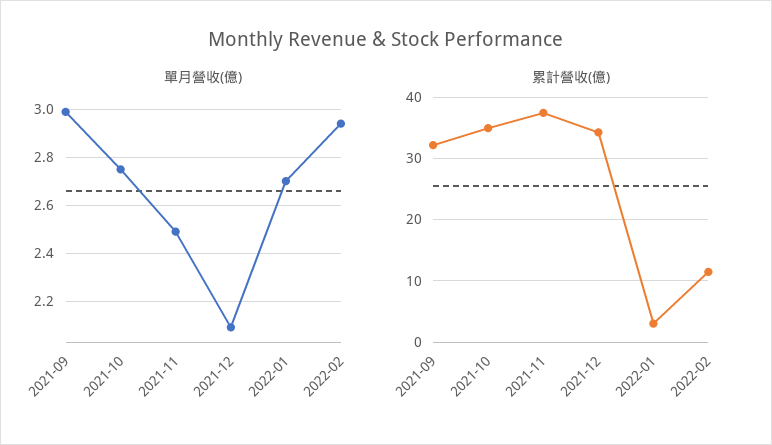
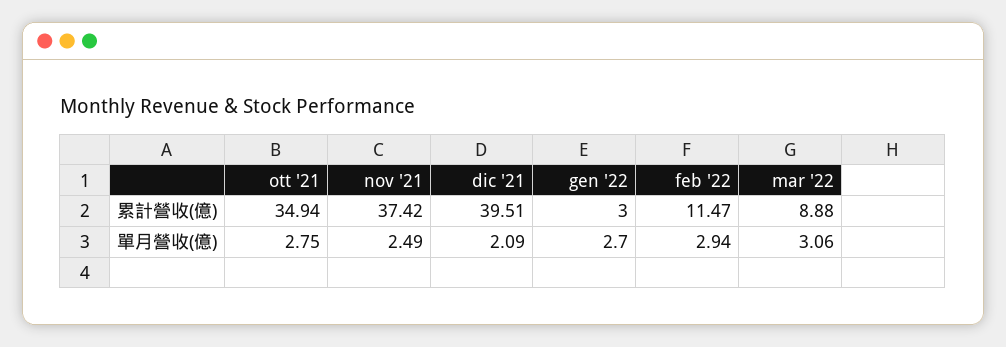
單月營收(億), 2021-09: 3 -> none
累計營收(億), 2021-09: 32 -> none
累計營收(億), 2021-12: 34 -> 39.51
累計營收(億), mar '22: none -> 8.88
單月營收(億), mar '22: none -> 3.06

